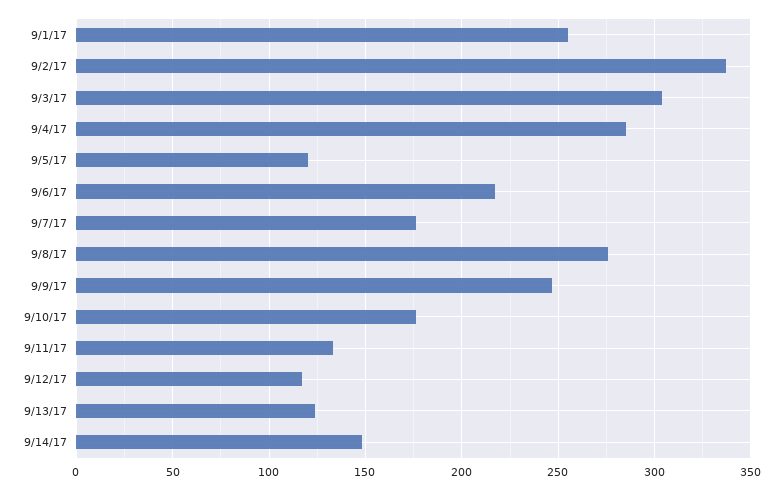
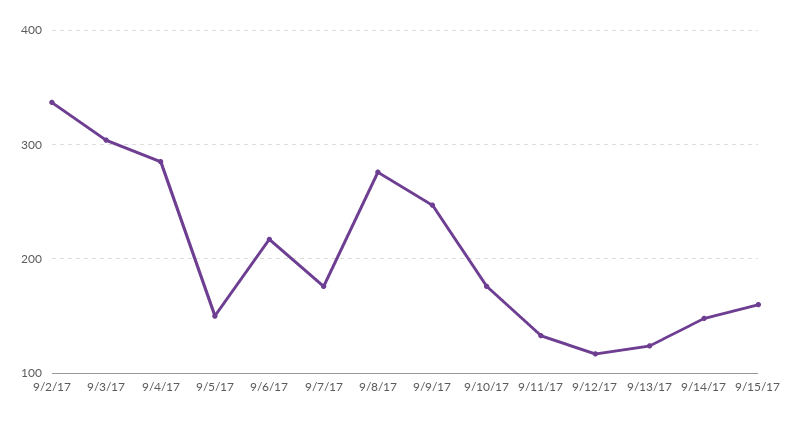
9/1/17: 255 -> none
9/5/17: 120 -> 150
9/15/17: none -> 160

